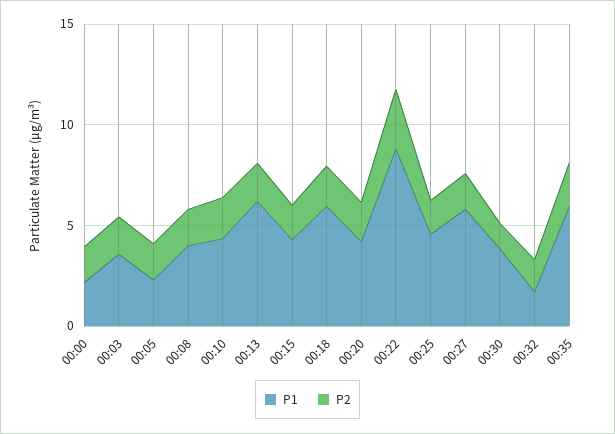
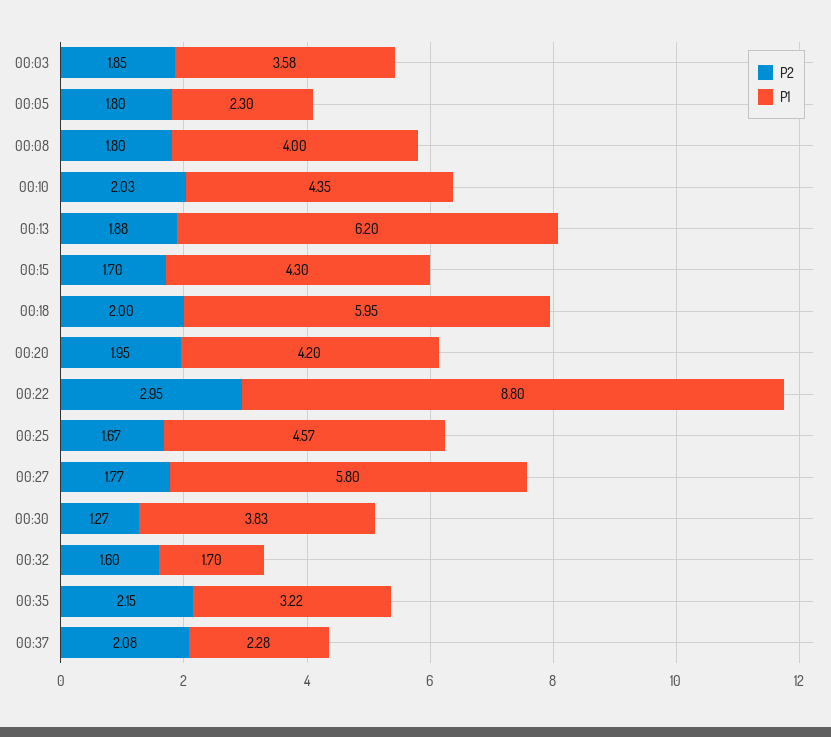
P1, 00:00: 2 -> none
P2, 00:00: 2 -> none
P1, 00:35: 6 -> 3.22
P2, 00:37: none -> 2.08
P1, 00:37: none -> 2.28

